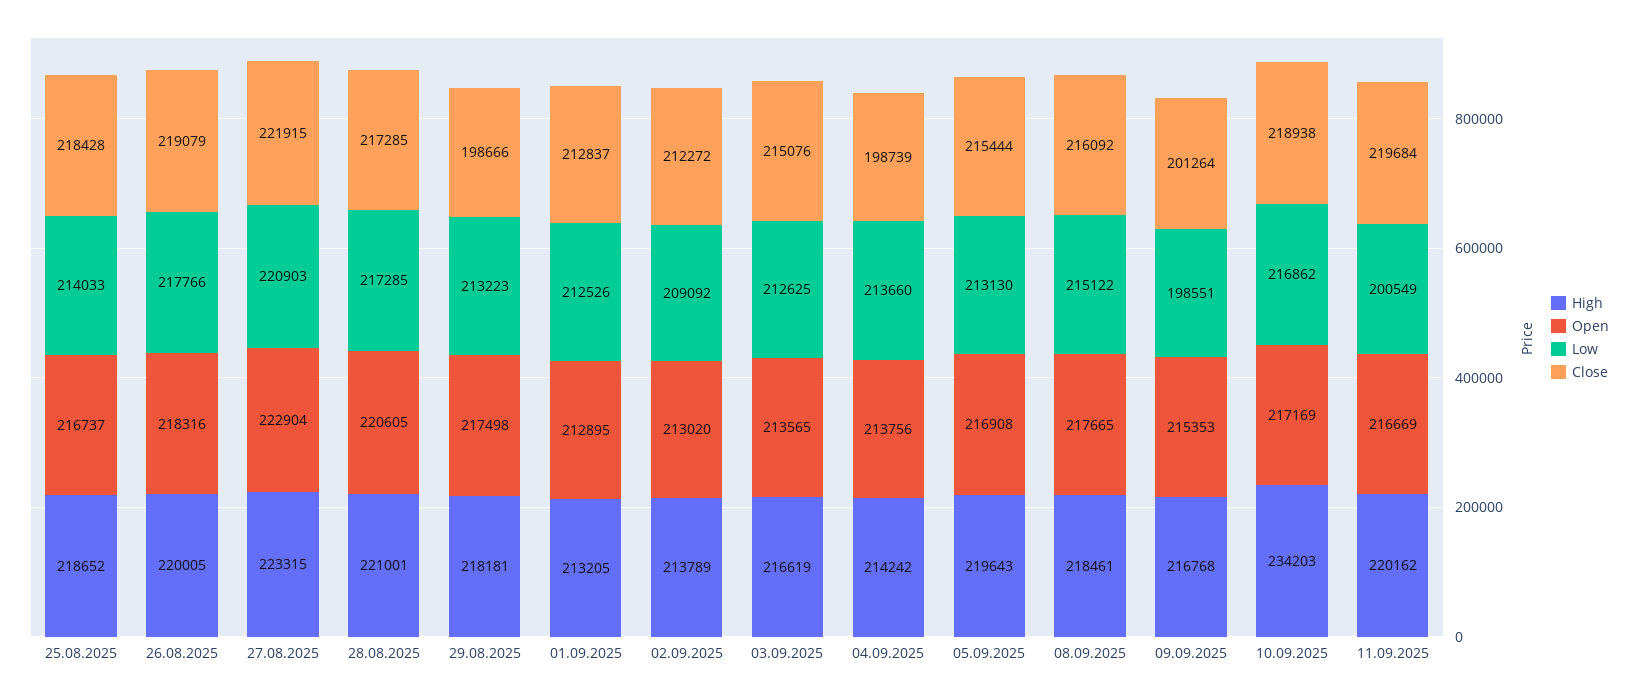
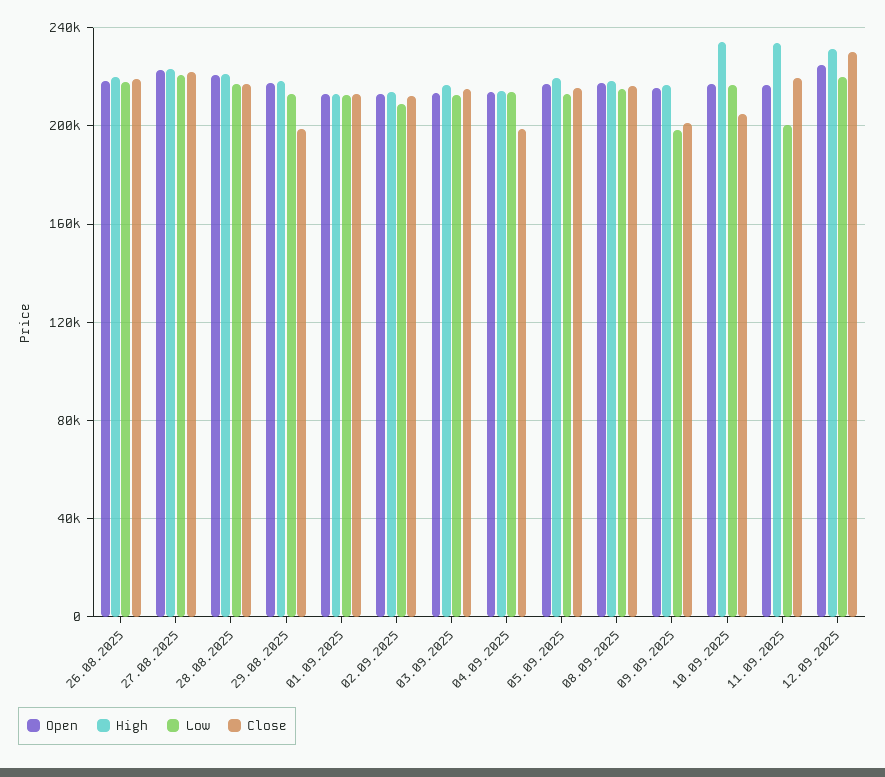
High, 25.08.2025: 218652 -> none
Open, 25.08.2025: 216737 -> none
Low, 25.08.2025: 214033 -> none
Close, 25.08.2025: 218428 -> none
Close, 10.09.2025: 218938 -> 205000
High, 11.09.2025: 220162 -> 235000
Open, 12.09.2025: none -> 225000
High, 12.09.2025: none -> 230000
Low, 12.09.2025: none -> 220000
Close, 12.09.2025: none -> 230000

